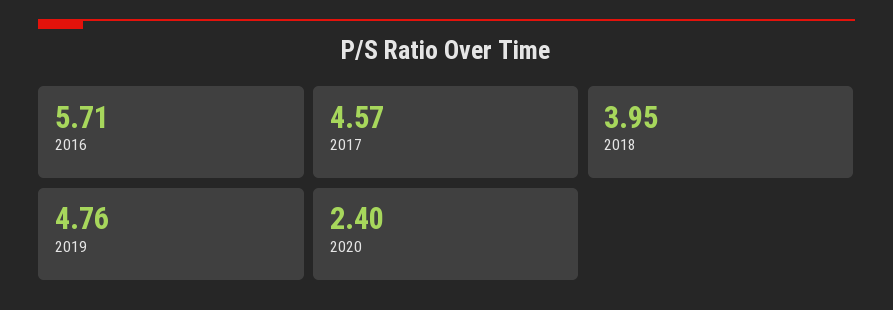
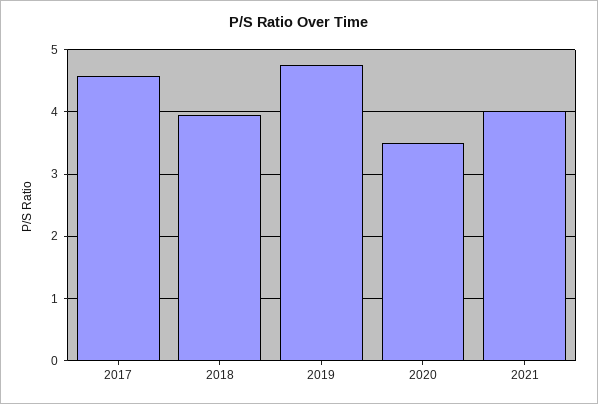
2016: 5.71 -> none
2020: 2.4 -> 3.5
2021: none -> 4

